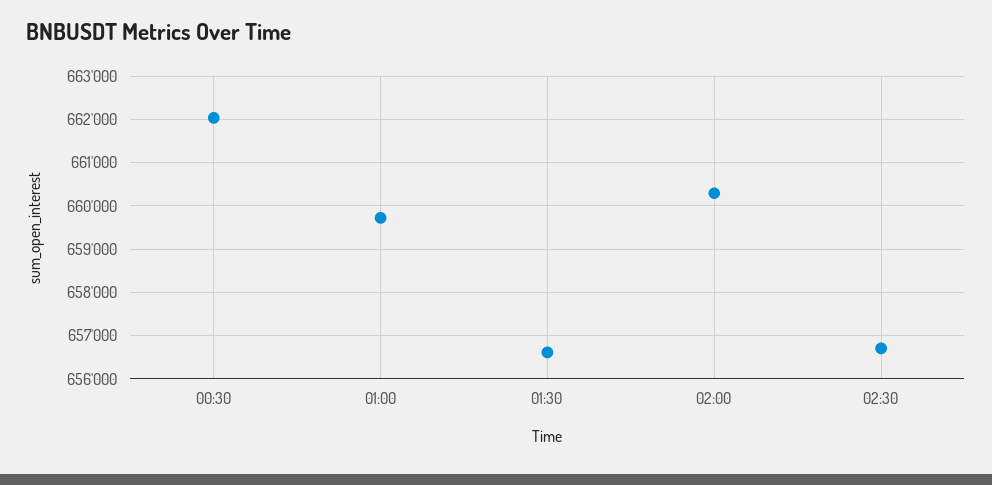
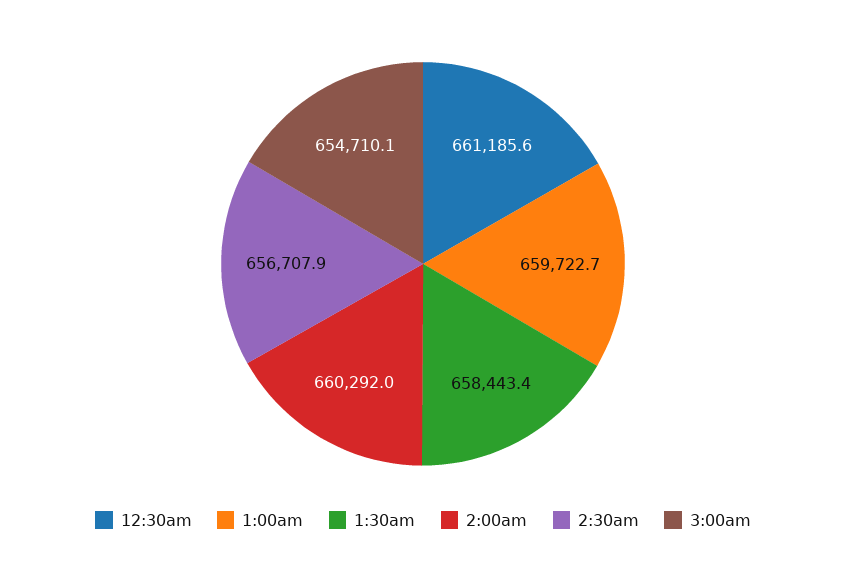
00:30: 662000 -> 661185.6
01:30: 656600 -> 658443.4
3:00am: none -> 654710.1

